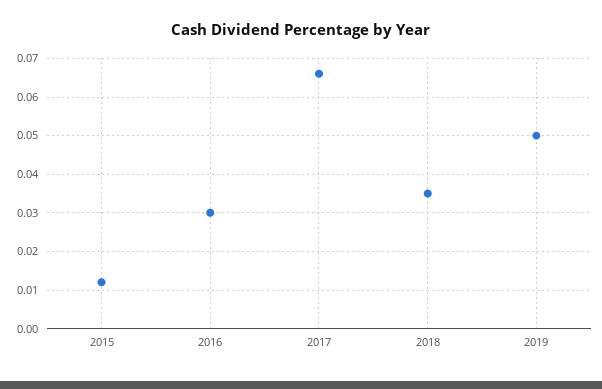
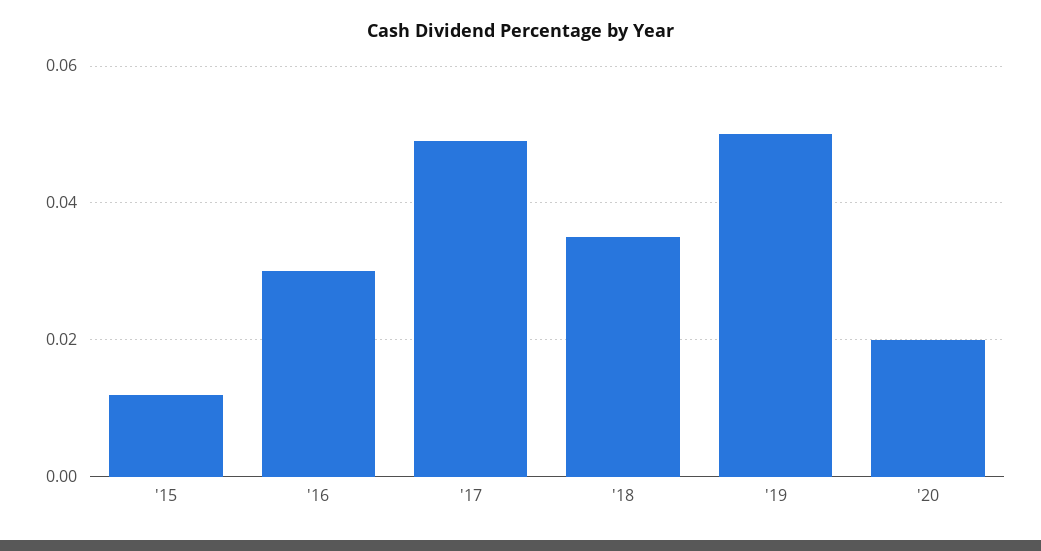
2017: 0.065 -> 0.05
'20: none -> 0.02

